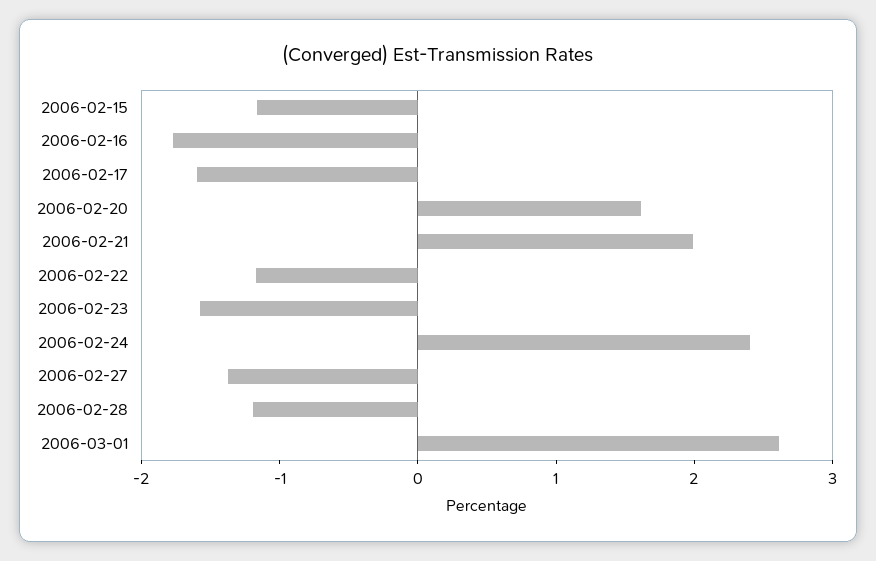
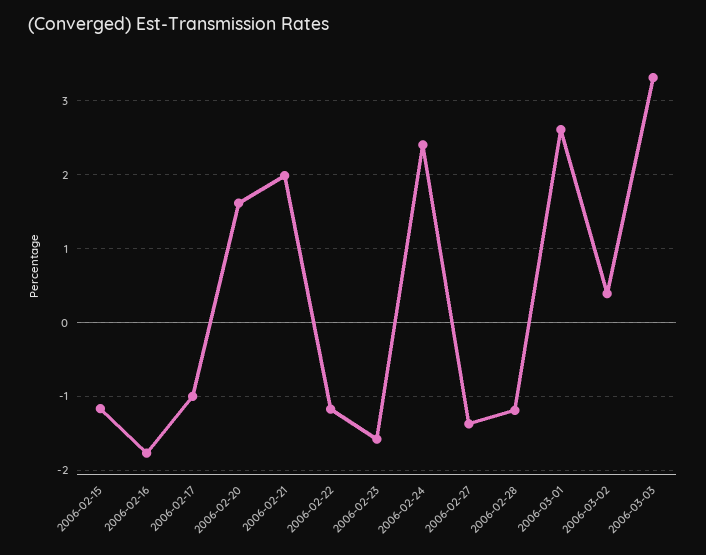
2006-02-17: -1.6 -> -1
2006-03-02: none -> 0.4
2006-03-03: none -> 3.3

